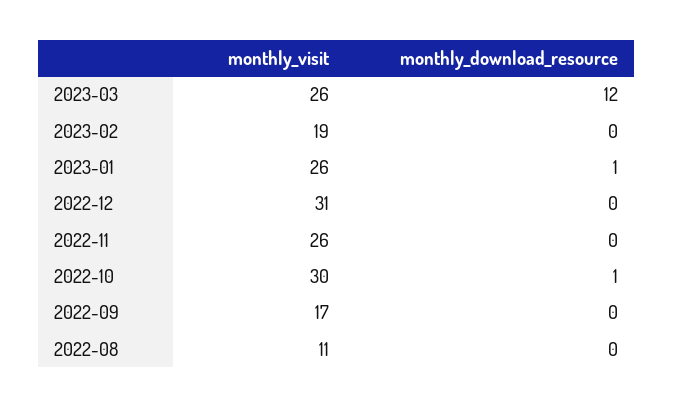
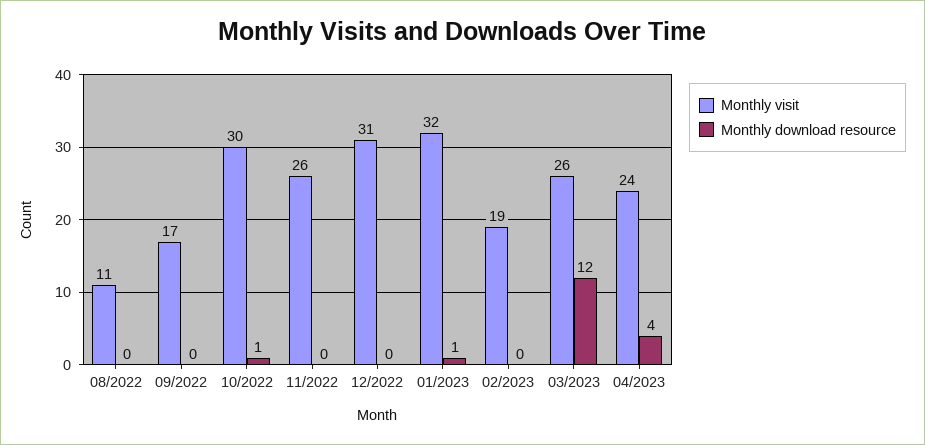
monthly_visit, 2023-01: 26 -> 32
monthly_visit, 04/2023: none -> 24
monthly_download_resource, 04/2023: none -> 4

